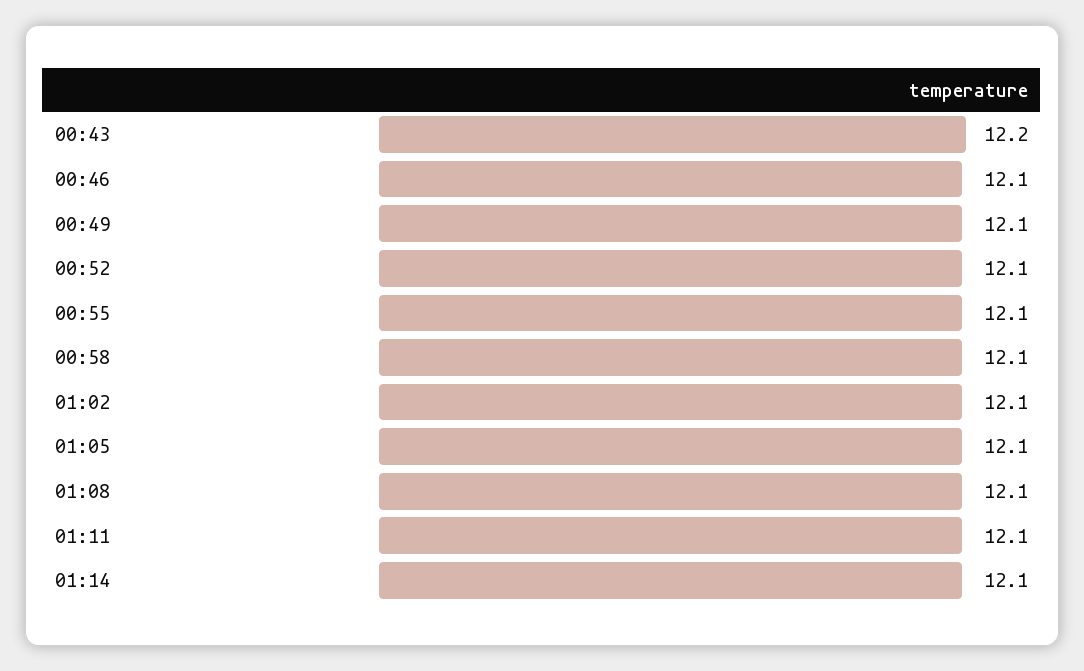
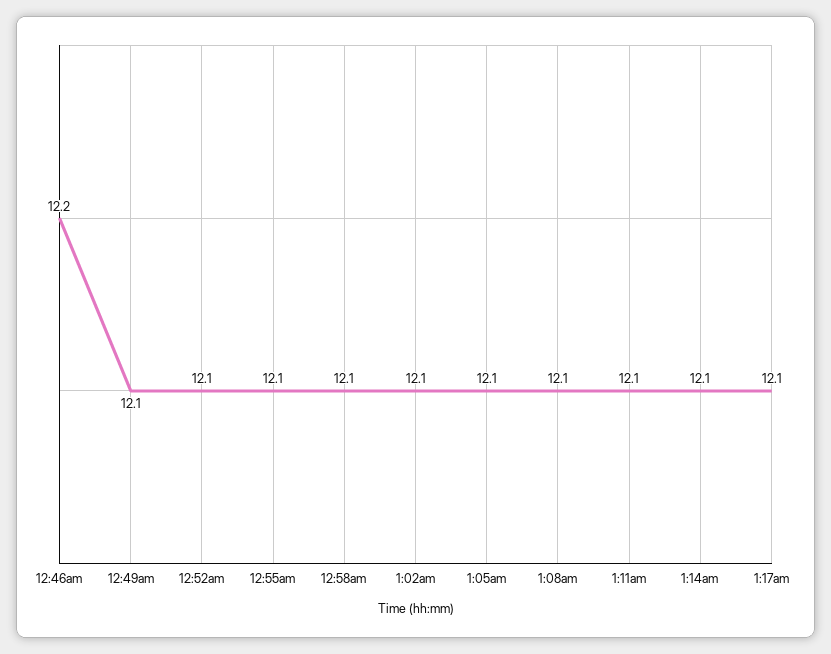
00:43: 12.2 -> none
00:46: 12.1 -> 12.2
1:17am: none -> 12.1

